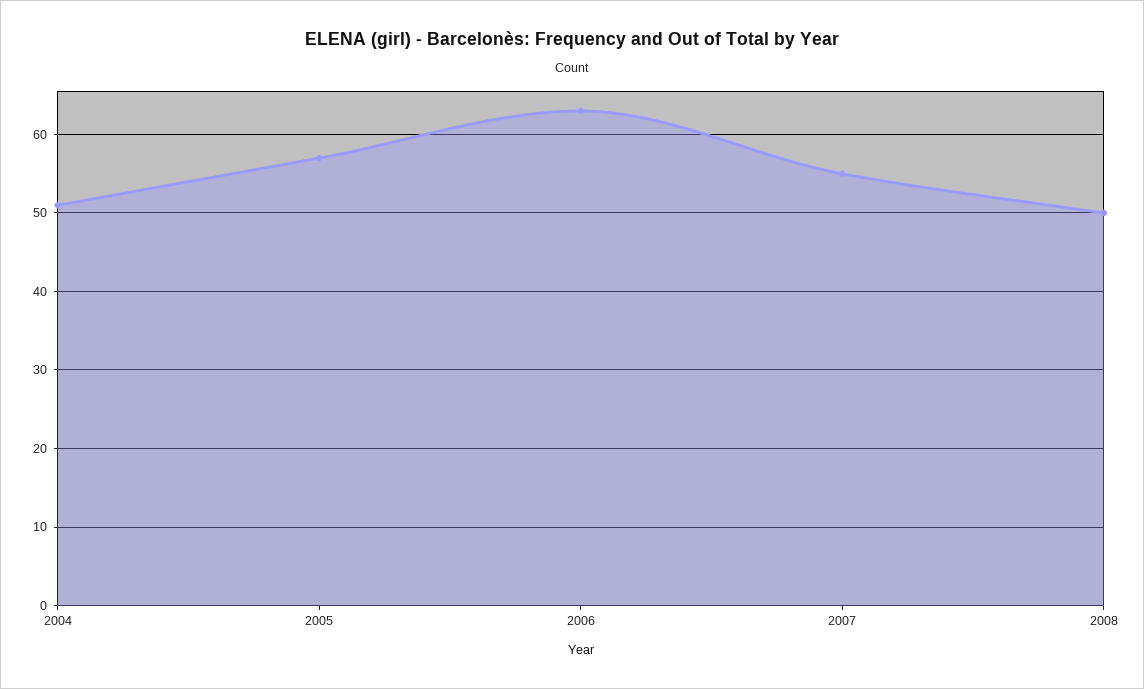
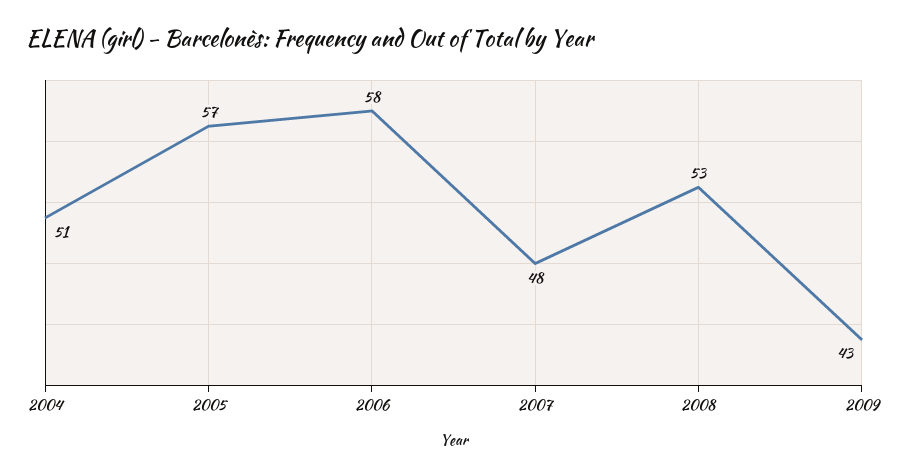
2006: 63 -> 58
2007: 55 -> 48
2008: 50 -> 53
2009: none -> 43

